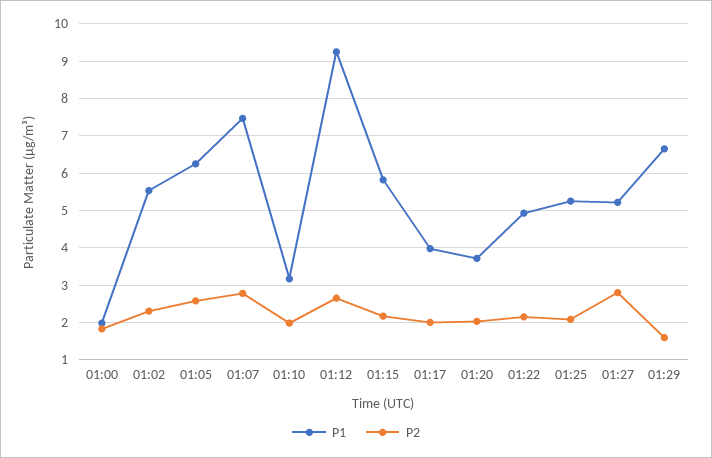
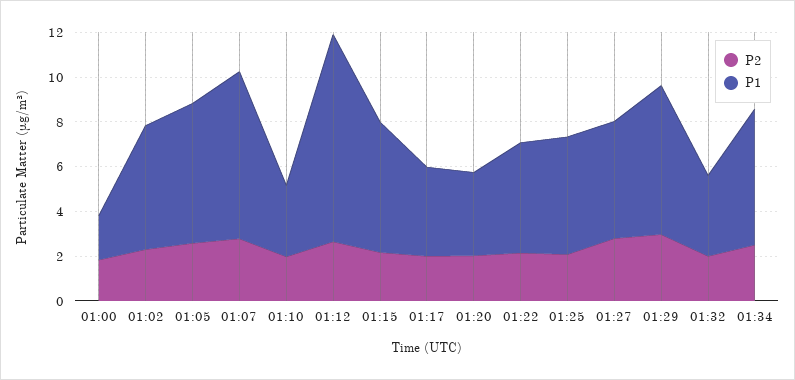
P2, 01:29: 1.6 -> 3
P2, 01:32: none -> 2
P1, 01:32: none -> 3.5
P2, 01:34: none -> 2.5
P1, 01:34: none -> 6

